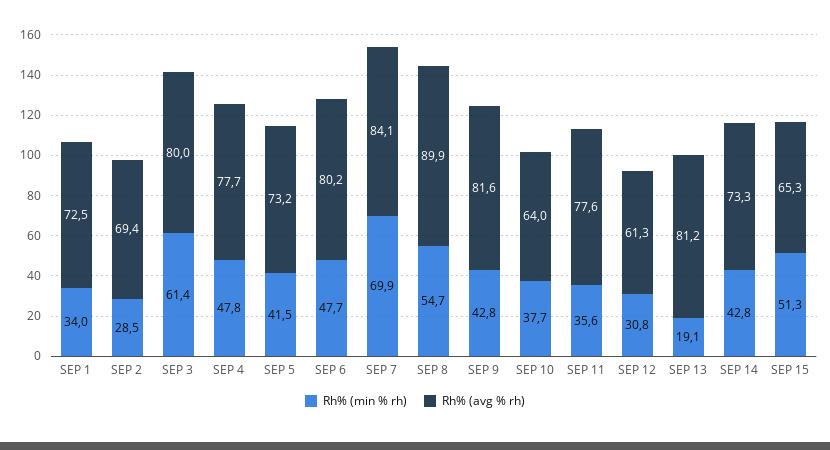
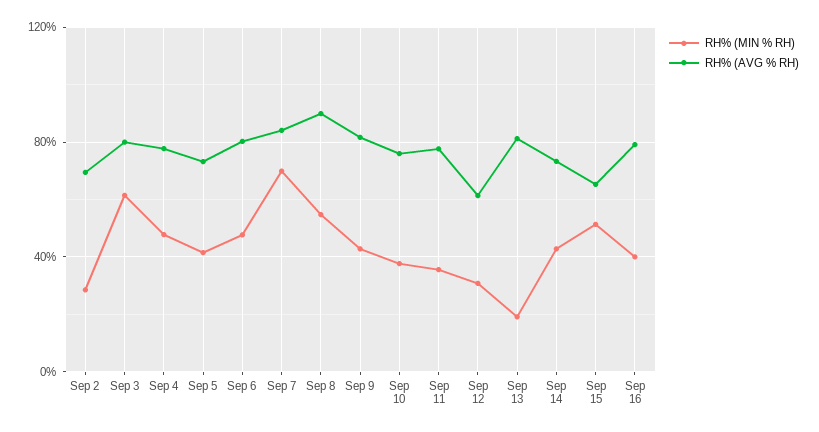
Rh% (min % rh), SEP 1: 34 -> none
Rh% (avg % rh), SEP 1: 72.5 -> none
Rh% (avg % rh), SEP 10: 64 -> 75
Rh% (min % rh), Sep 16: none -> 40
Rh% (avg % rh), Sep 16: none -> 80

